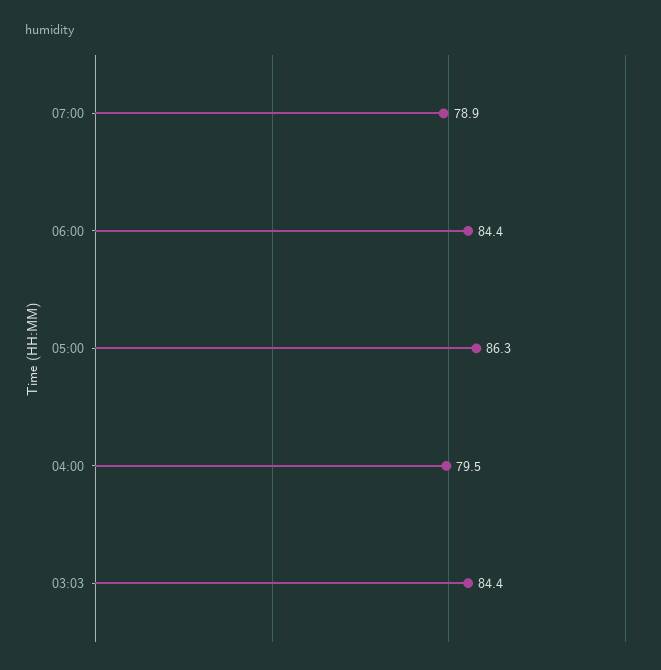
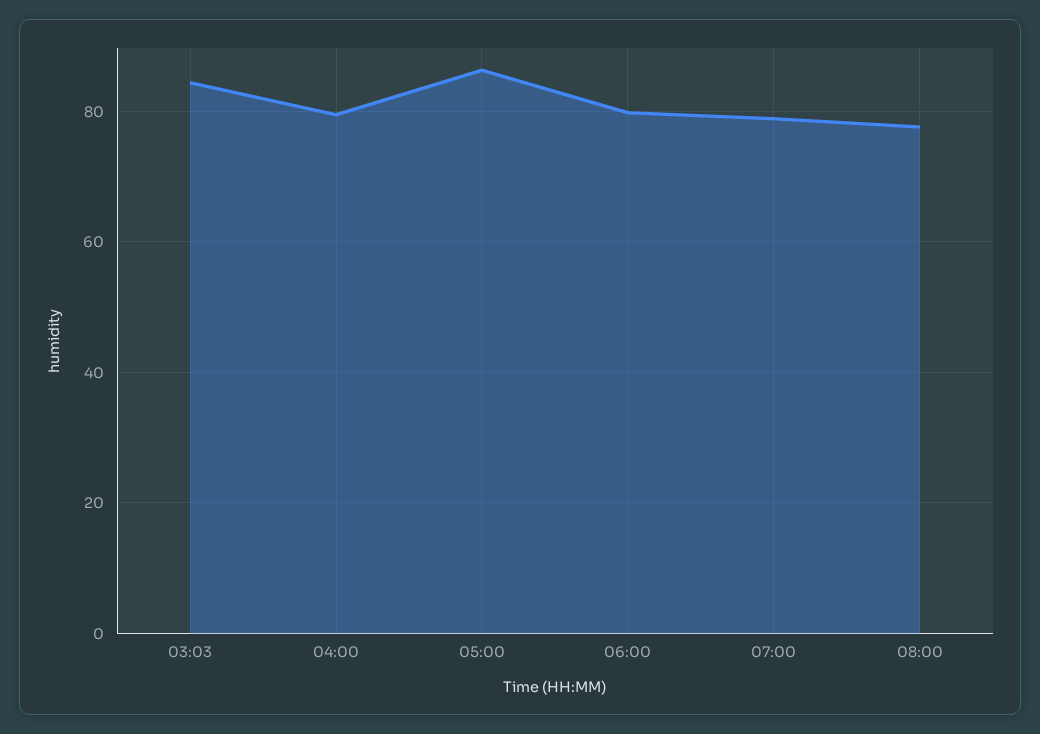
06:00: 84.4 -> 80
08:00: none -> 78

